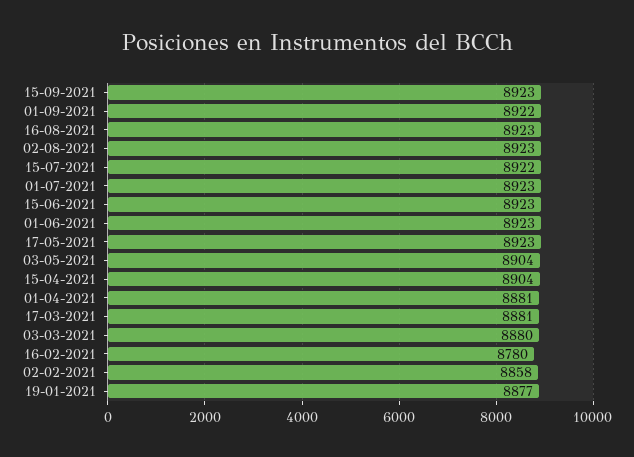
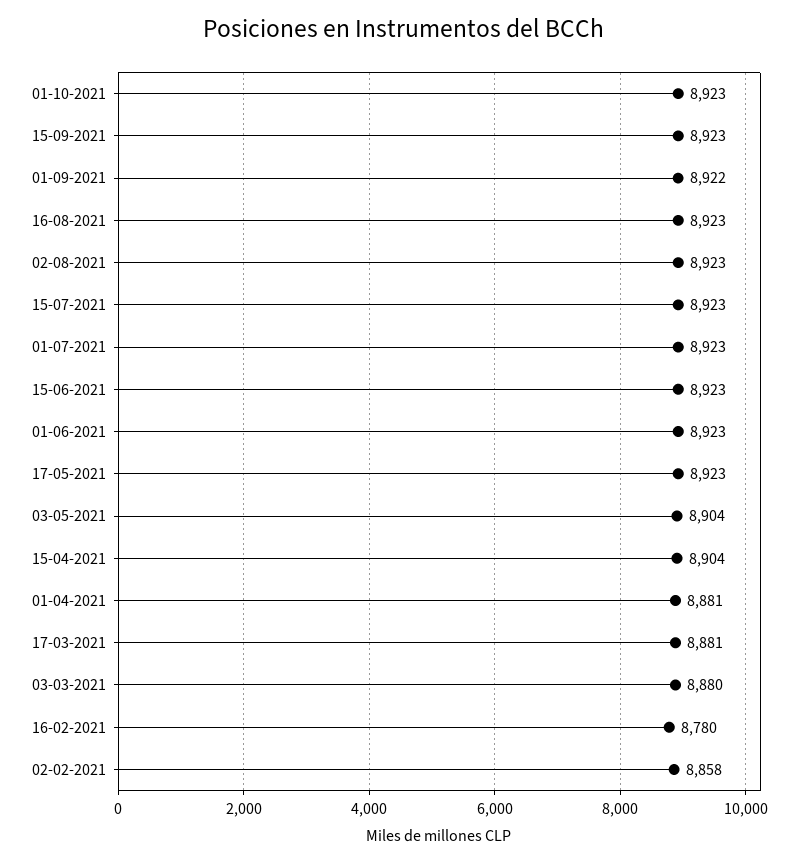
15-07-2021: 8922 -> 8923
19-01-2021: 8877 -> none
01-10-2021: none -> 8923

